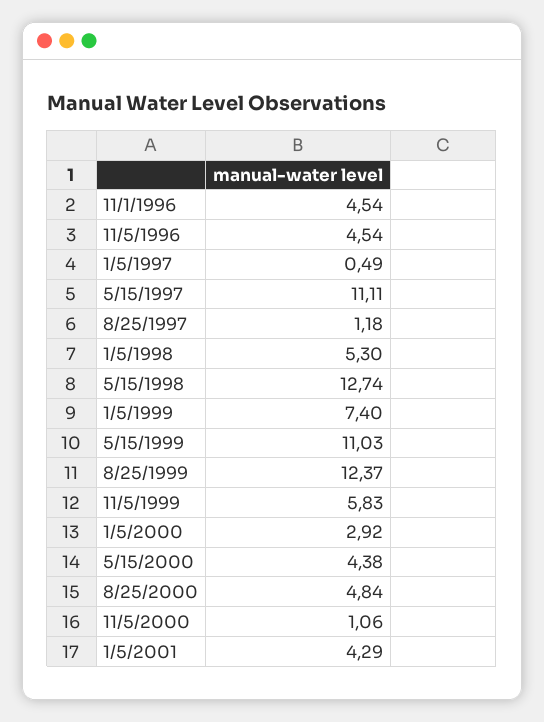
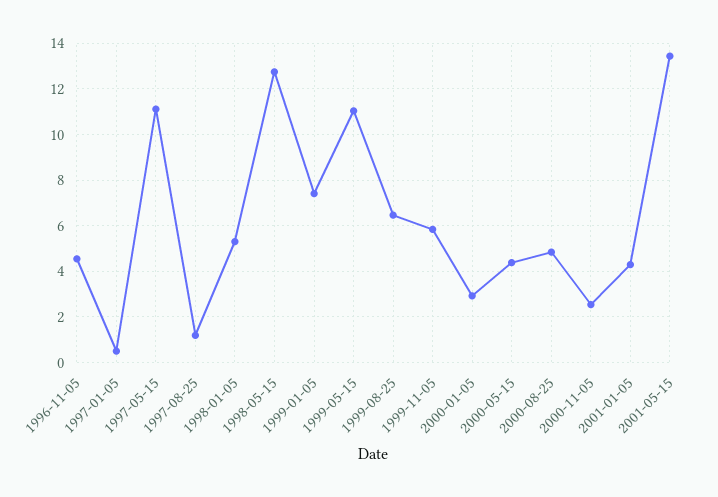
11/1/1996: 4.54 -> none
8/25/1999: 12.37 -> 6.5
11/5/2000: 1.06 -> 2.5
2001-05-15: none -> 13.5

